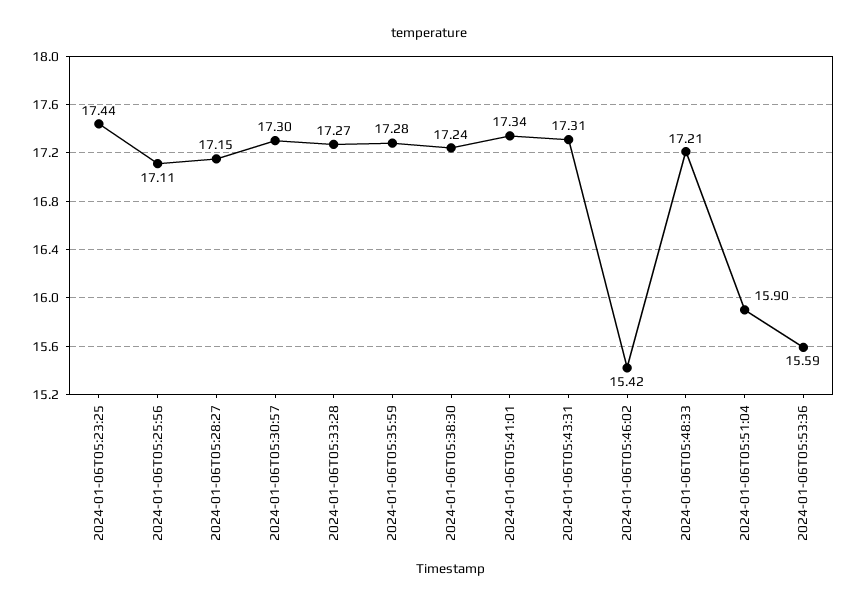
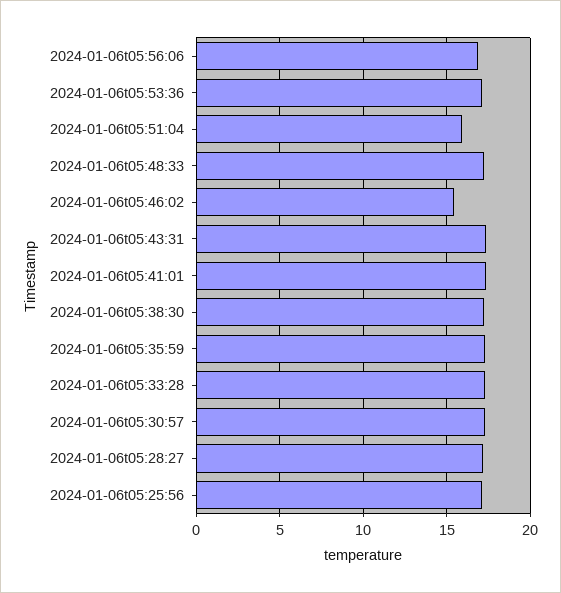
2024-01-06T05:23:25: 17.44 -> none
2024-01-06T05:53:36: 15.59 -> 17
2024-01-06t05:56:06: none -> 17

